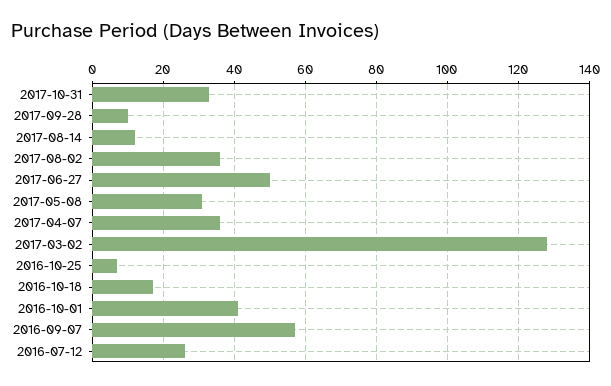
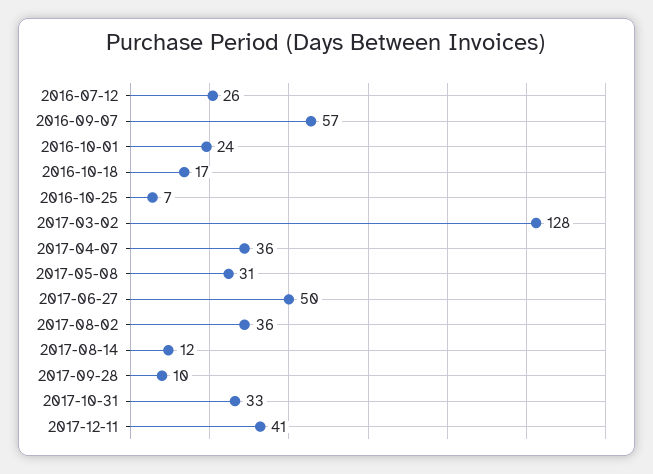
2016-10-01: 40 -> 24
2017-12-11: none -> 41

